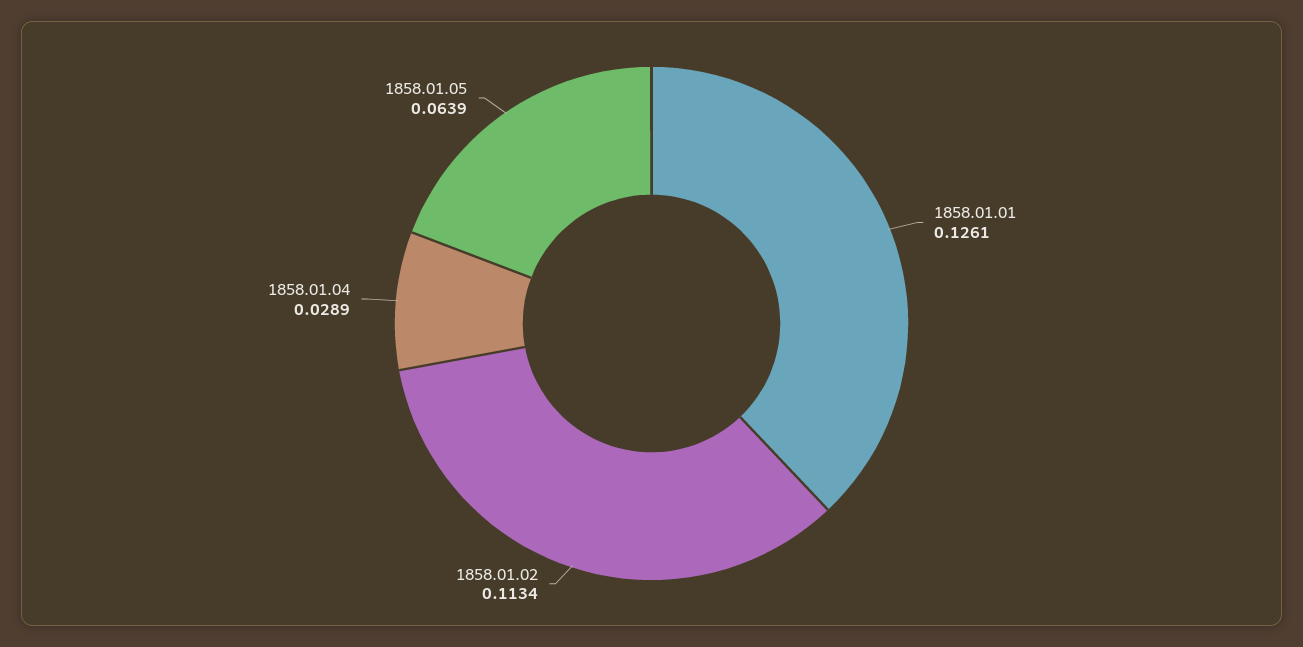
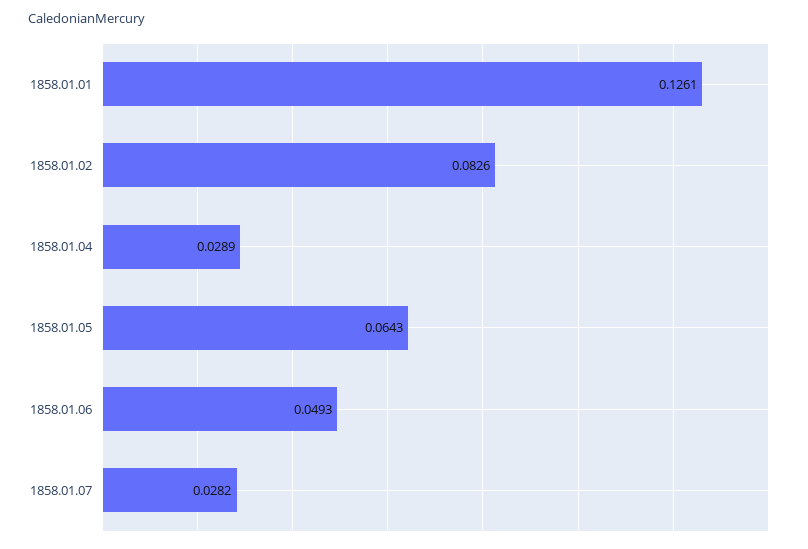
1858.01.02: 0.1134 -> 0.0826
1858.01.05: 0.0639 -> 0.0643
1858.01.06: none -> 0.0493
1858.01.07: none -> 0.0282

